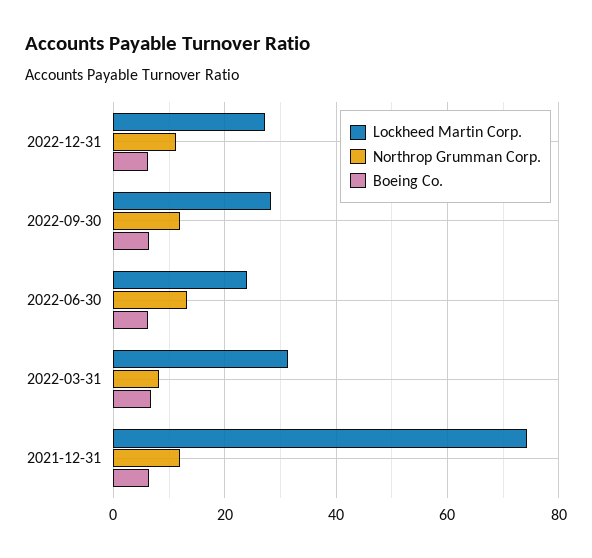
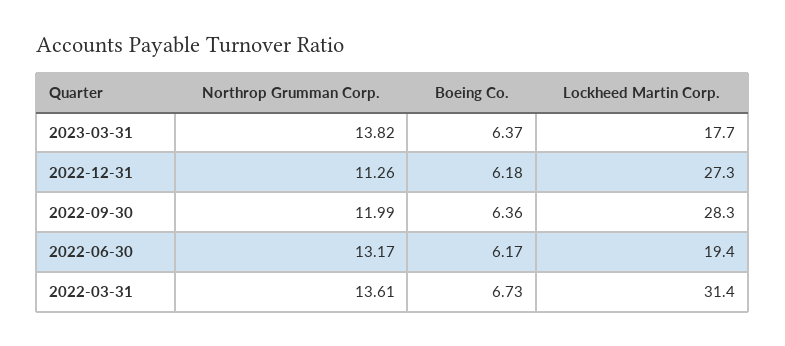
Lockheed Martin Corp., 2022-06-30: 24 -> 19.4
Northrop Grumman Corp., 2022-03-31: 8 -> 13.61
Lockheed Martin Corp., 2021-12-31: 74 -> none
Northrop Grumman Corp., 2021-12-31: 12 -> none
Boeing Co., 2021-12-31: 6 -> none
Northrop Grumman Corp., 2023-03-31: none -> 13.82
Boeing Co., 2023-03-31: none -> 6.37
Lockheed Martin Corp., 2023-03-31: none -> 17.7

